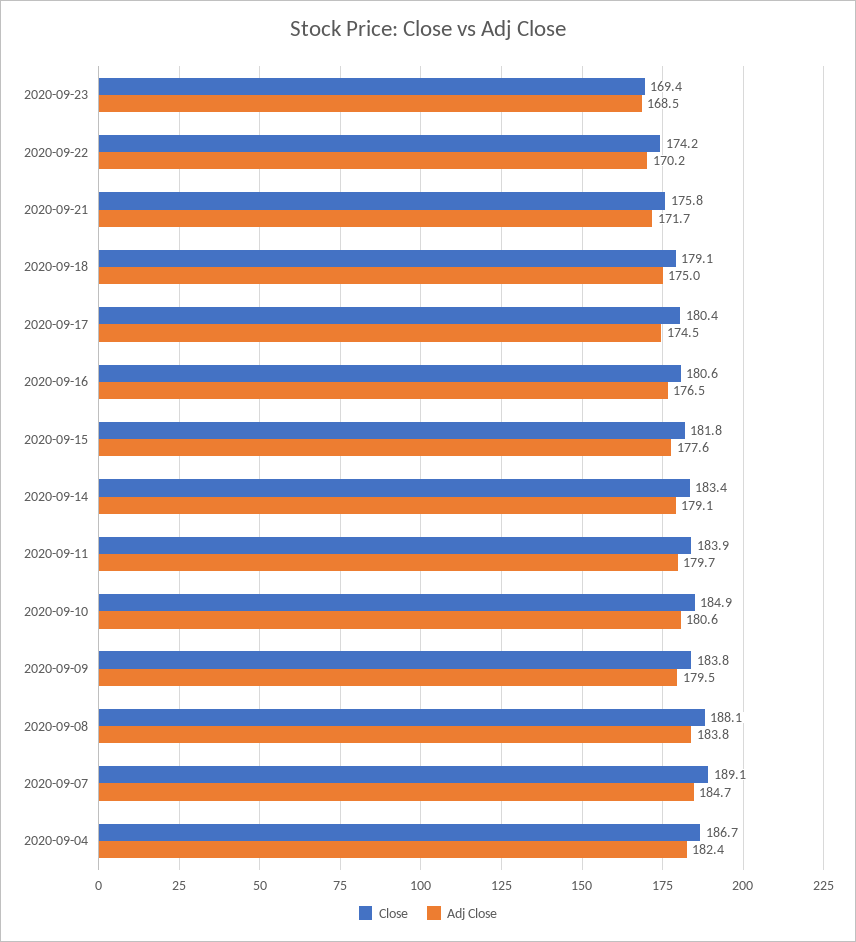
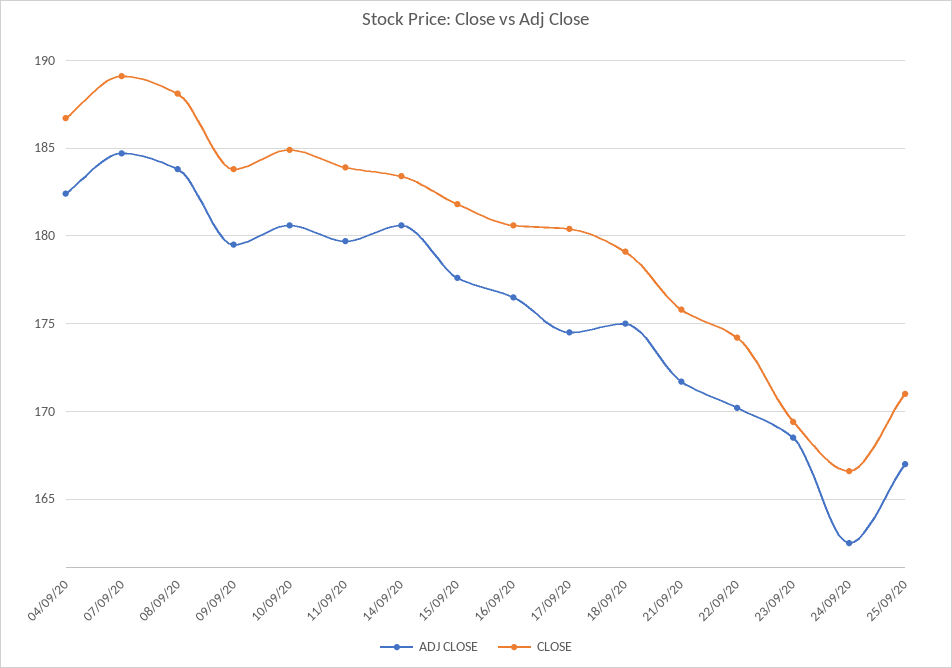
Adj Close, 2020-09-14: 179.1 -> 180.5
Adj Close, 24/09/20: none -> 162.5
Close, 24/09/20: none -> 166.5
Adj Close, 25/09/20: none -> 167
Close, 25/09/20: none -> 171

